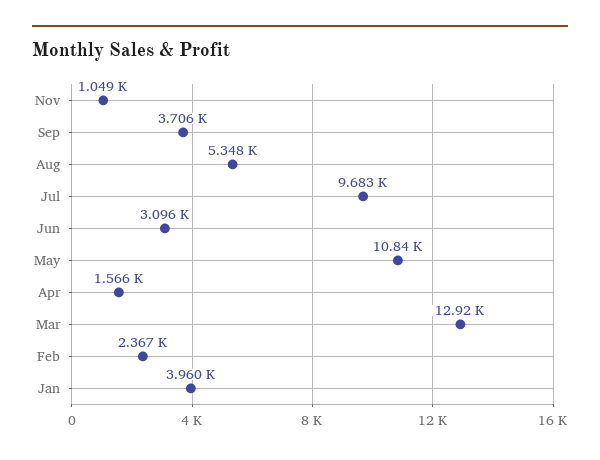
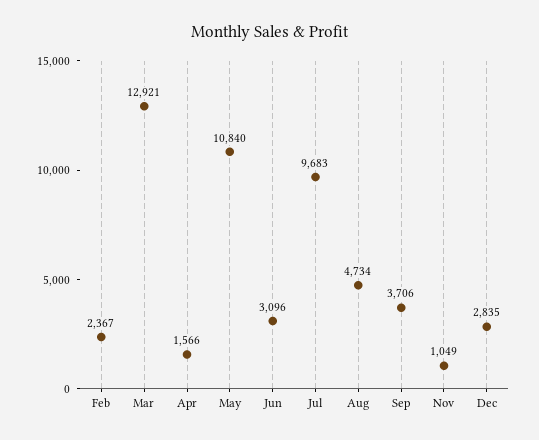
Aug: 5348 -> 4734
Jan: 3960 -> none
Dec: none -> 2835

